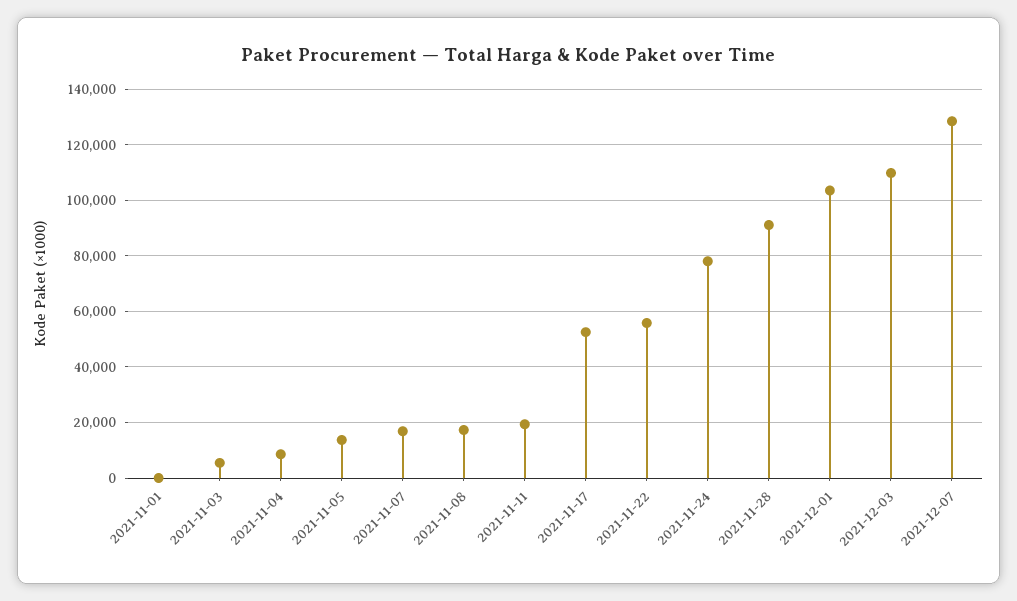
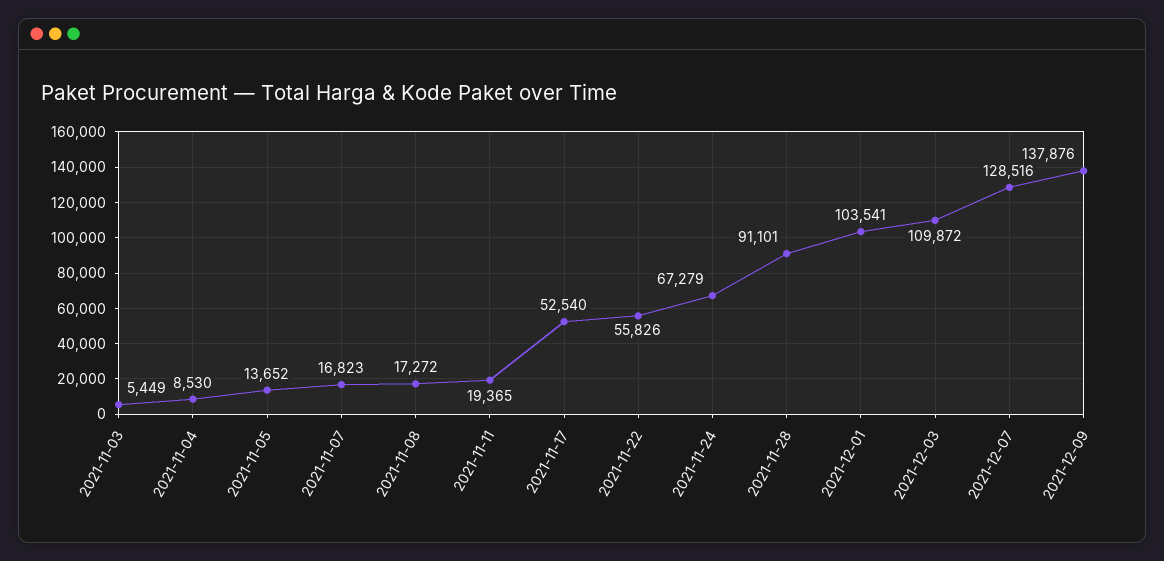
2021-11-01: 0 -> none
2021-11-24: 77500 -> 67279
2021-12-09: none -> 137876

